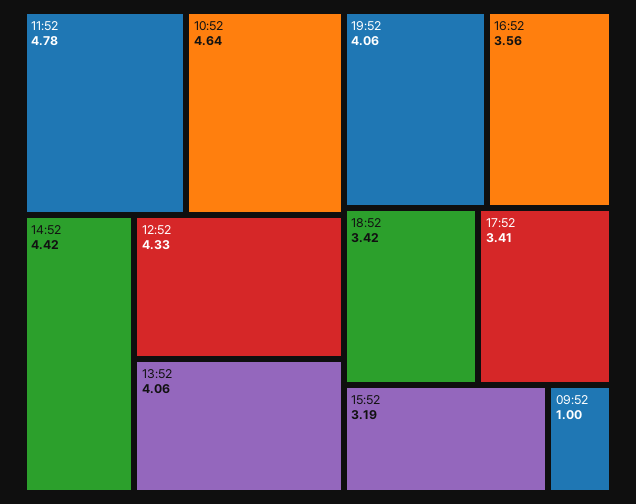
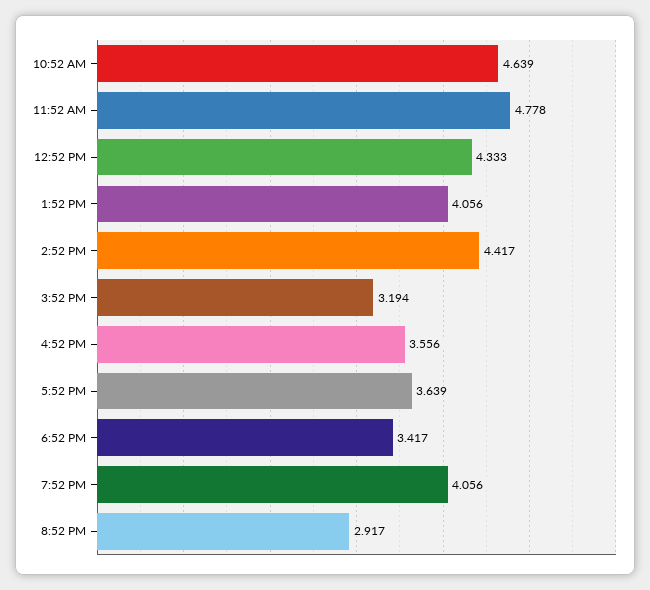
17:52: 3.41 -> 3.639
09:52: 1 -> none
8:52 PM: none -> 2.917

